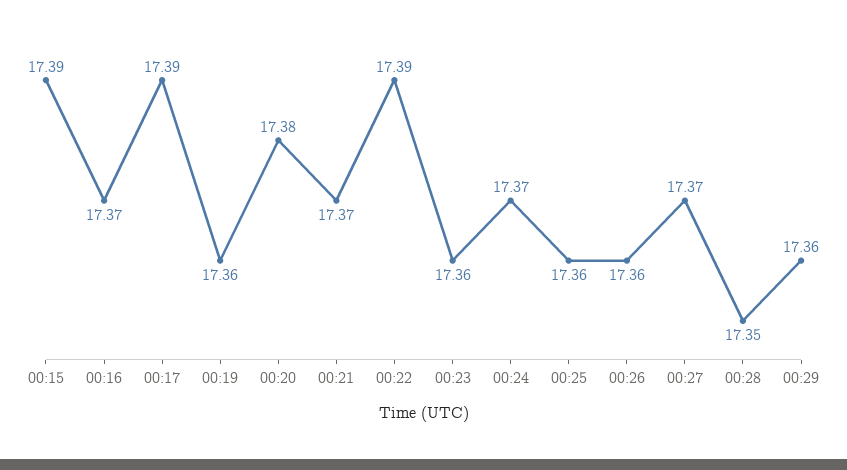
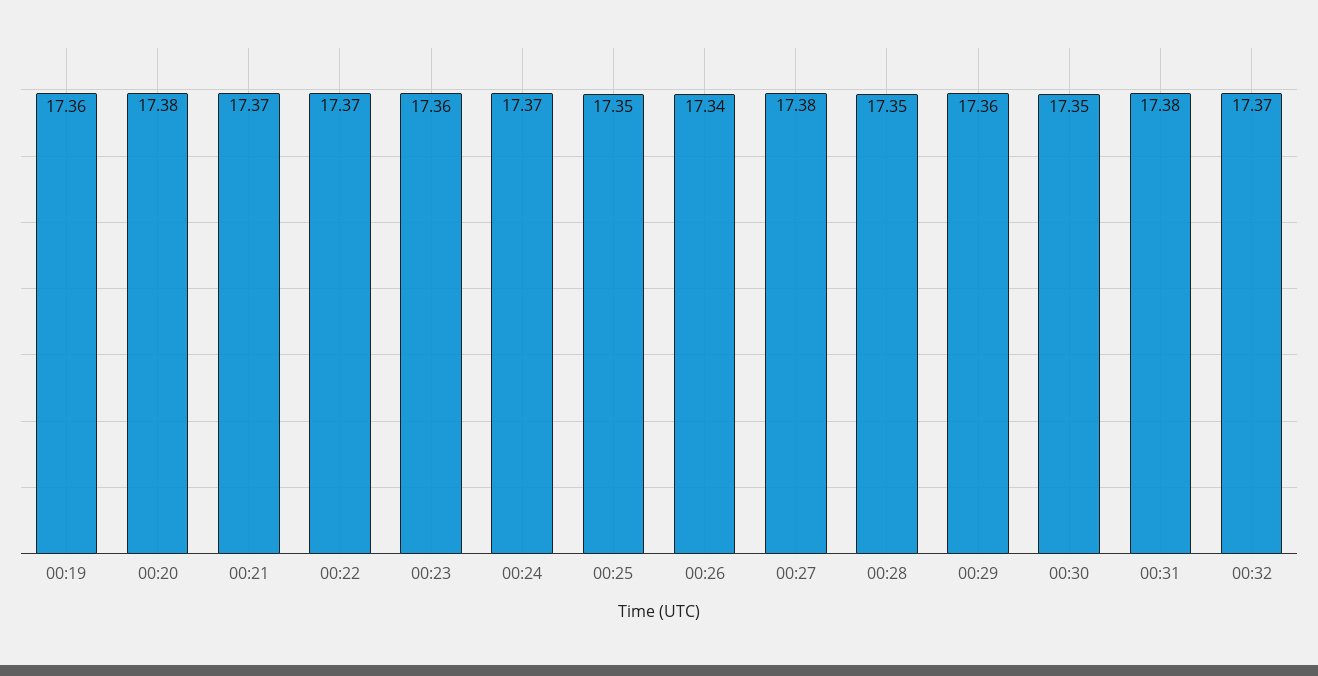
00:15: 17.39 -> none
00:16: 17.37 -> none
00:17: 17.39 -> none
00:22: 17.39 -> 17.37
00:25: 17.36 -> 17.35
00:26: 17.36 -> 17.34
00:27: 17.37 -> 17.38
00:30: none -> 17.35
00:31: none -> 17.38
00:32: none -> 17.37

